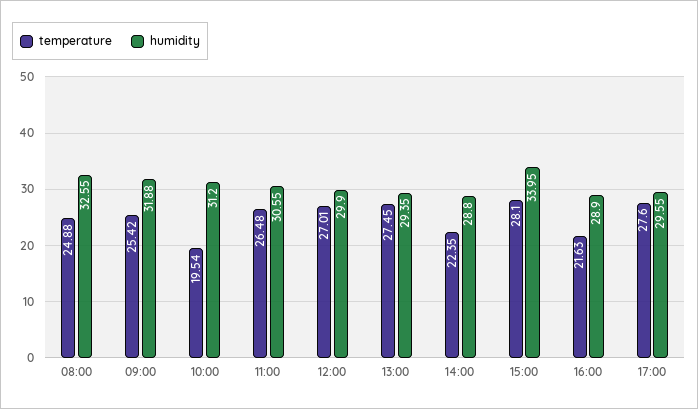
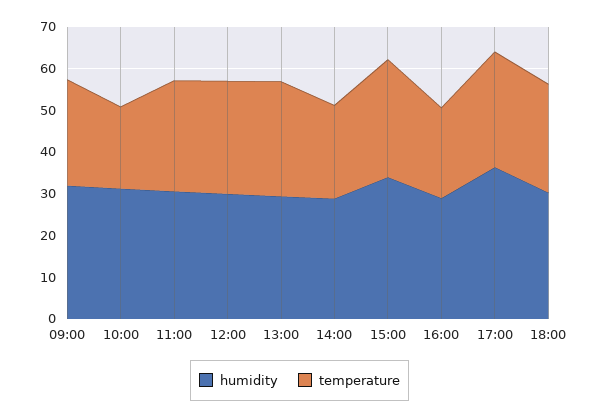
temperature, 08:00: 24.88 -> none
humidity, 08:00: 32.55 -> none
humidity, 17:00: 29.55 -> 36
humidity, 18:00: none -> 30
temperature, 18:00: none -> 26

